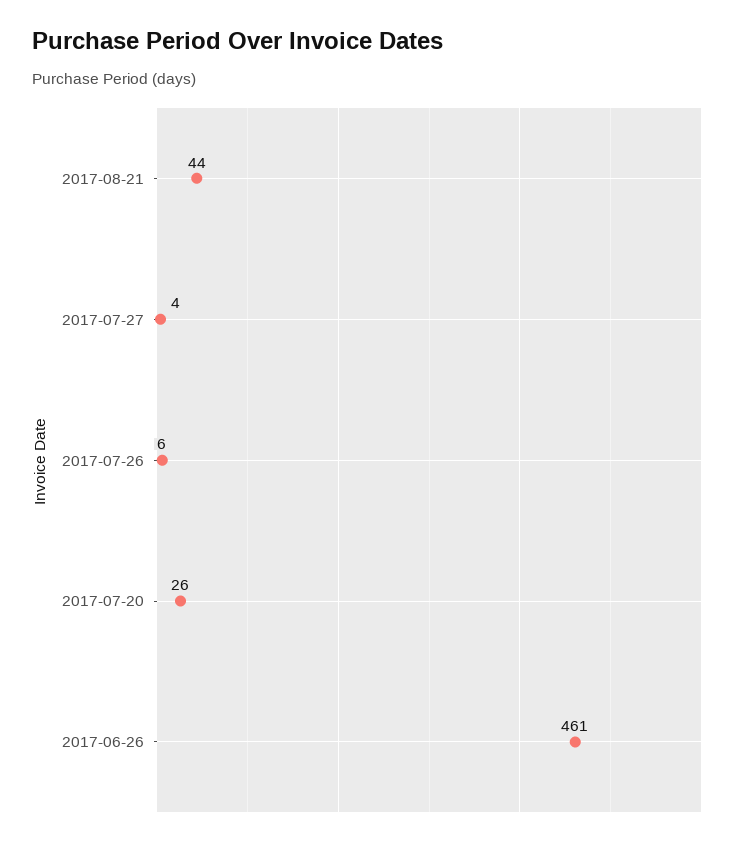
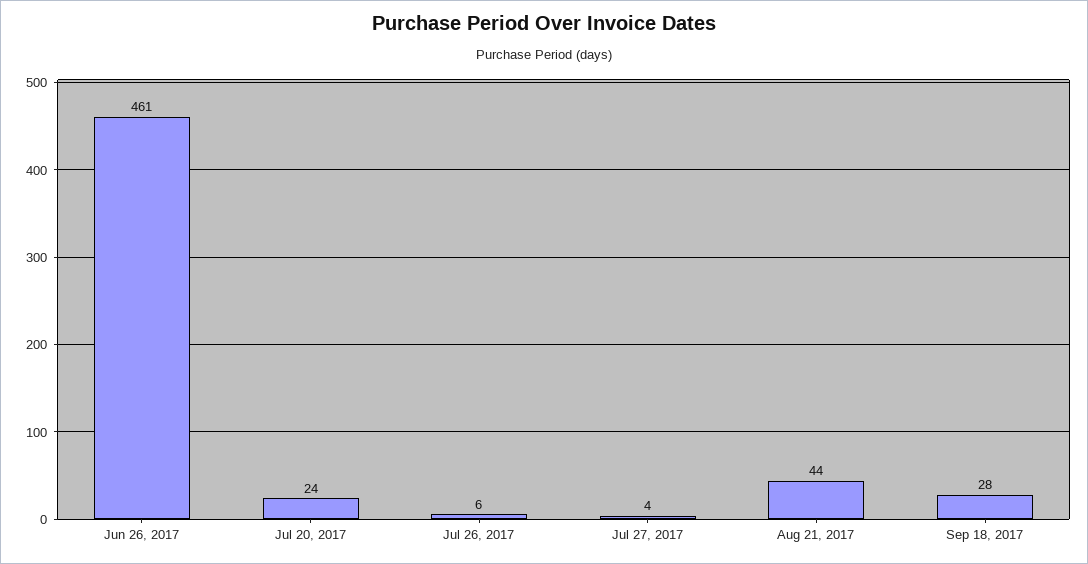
2017-07-20: 26 -> 24
Sep 18, 2017: none -> 28

